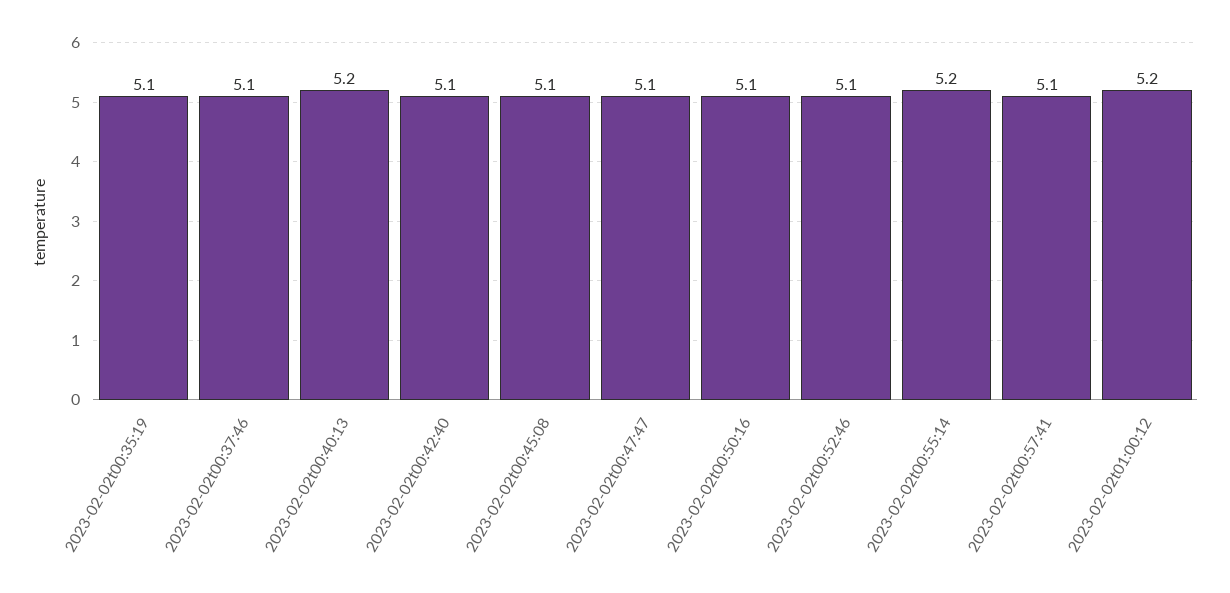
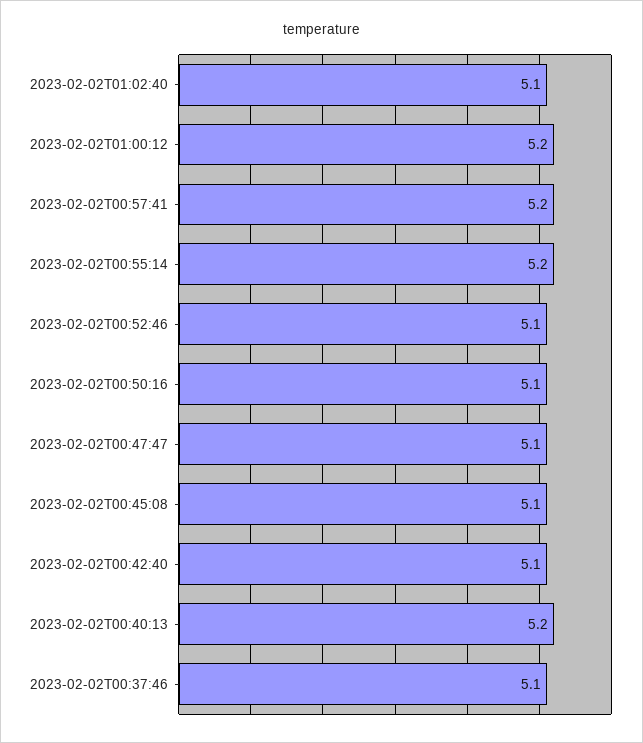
2023-02-02t00:35:19: 5.1 -> none
2023-02-02t00:57:41: 5.1 -> 5.2
2023-02-02T01:02:40: none -> 5.1

